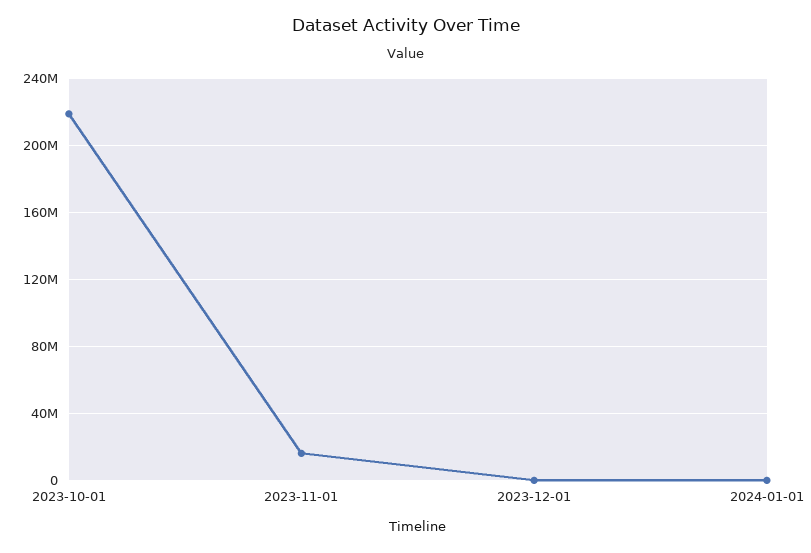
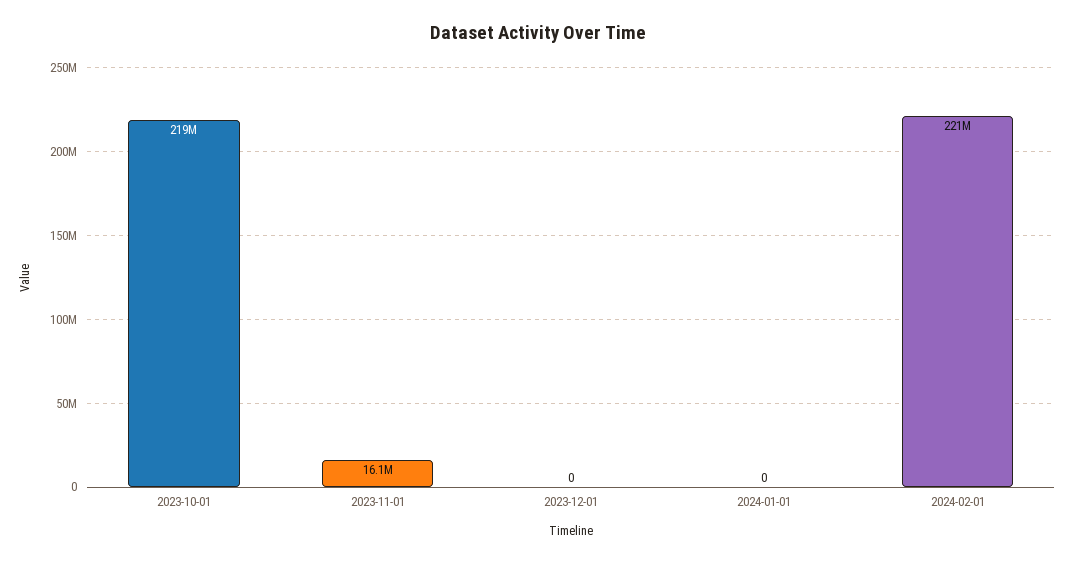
2024-02-01: none -> 221000000

